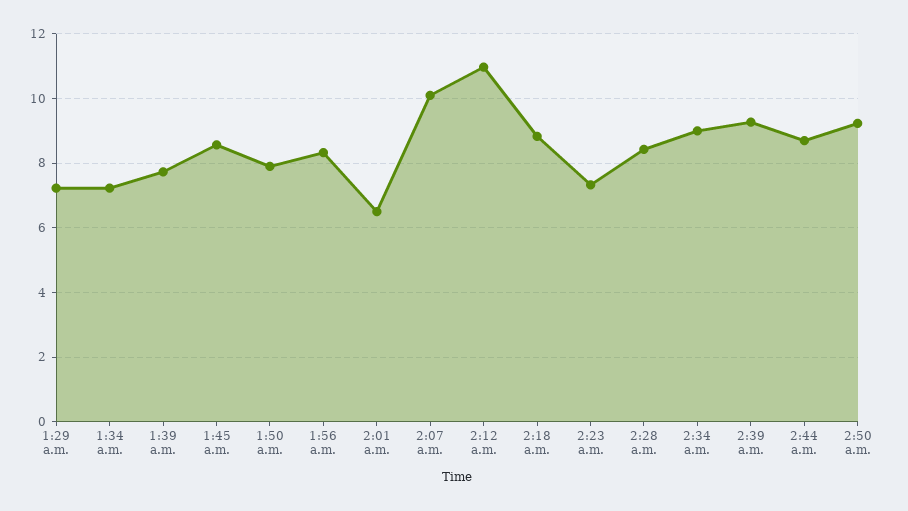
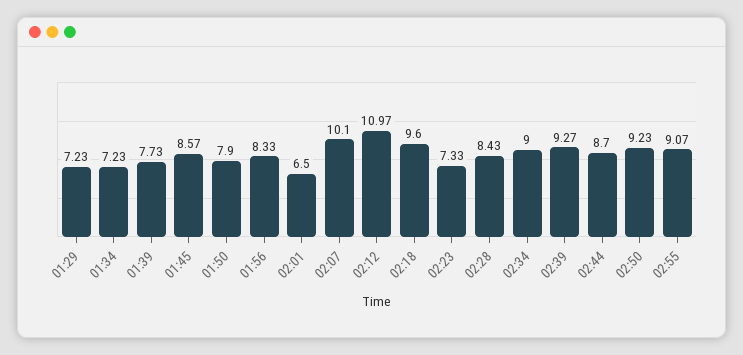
2:18 a.m.: 8.8 -> 9.6
02:55: none -> 9.07

